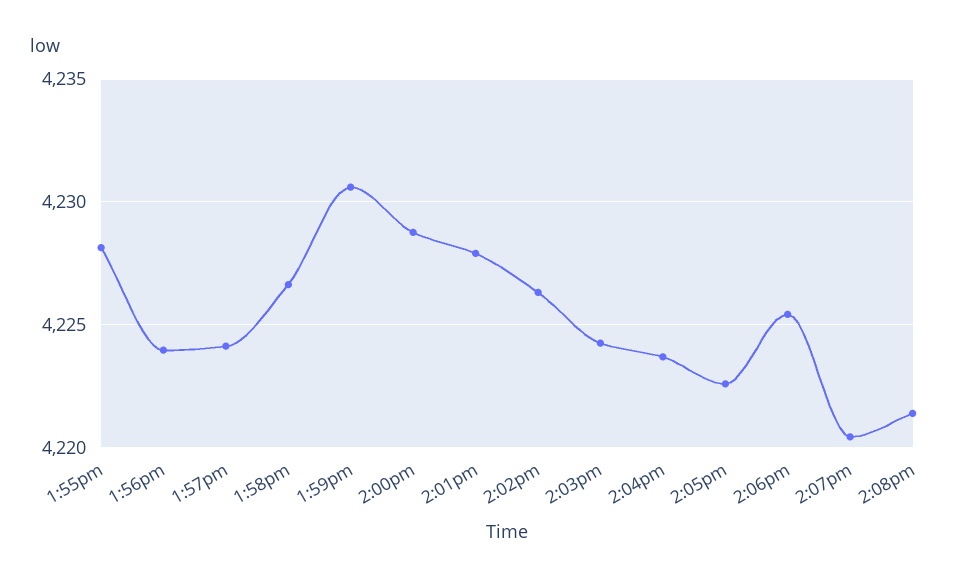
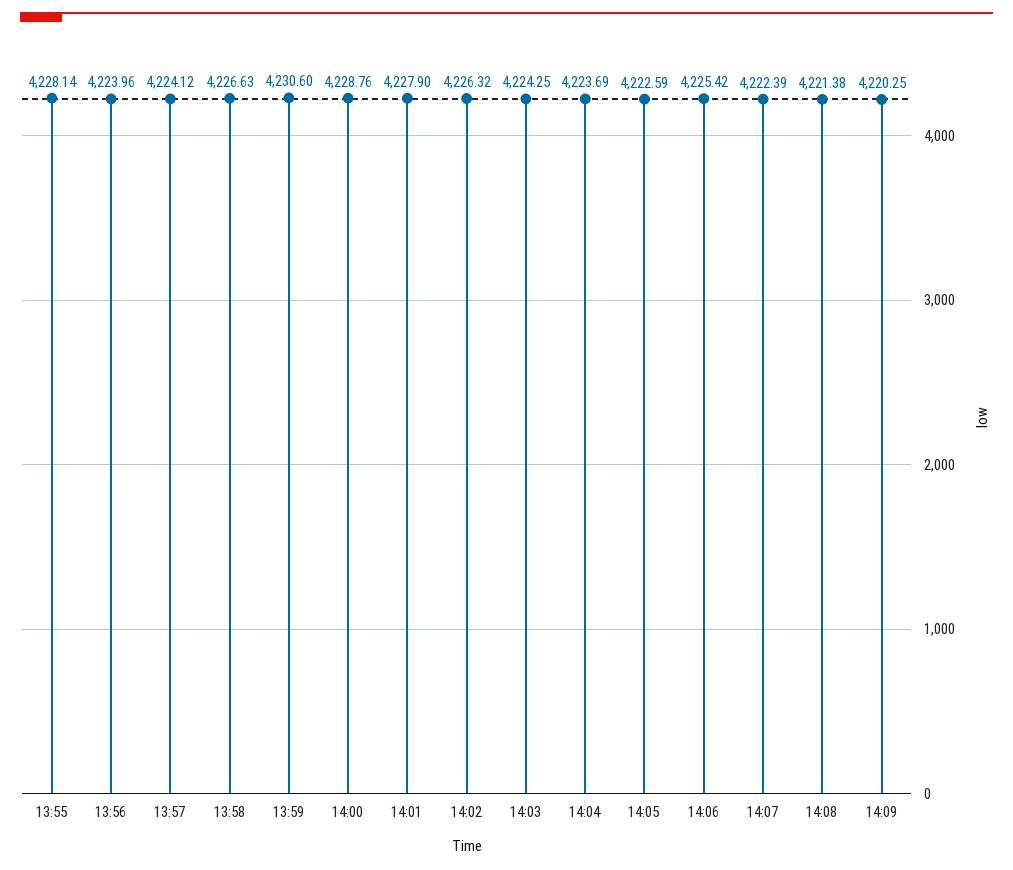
2:07pm: 4220.5 -> 4222.39
14:09: none -> 4220.25

